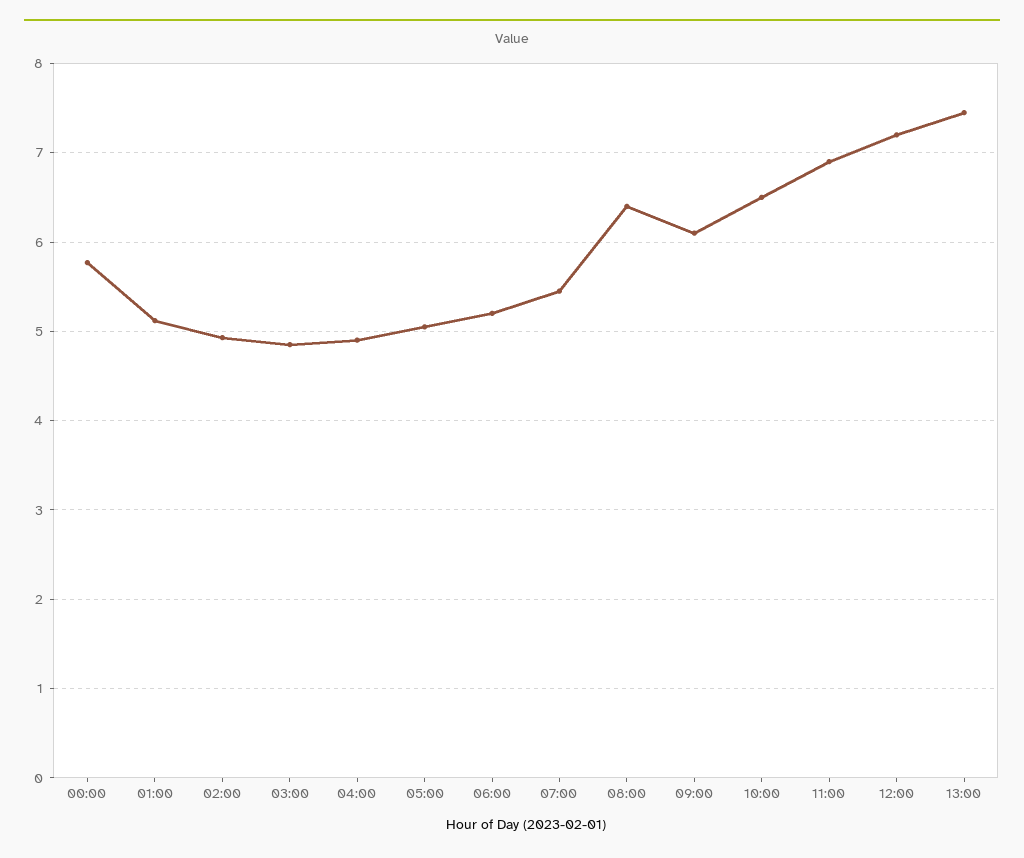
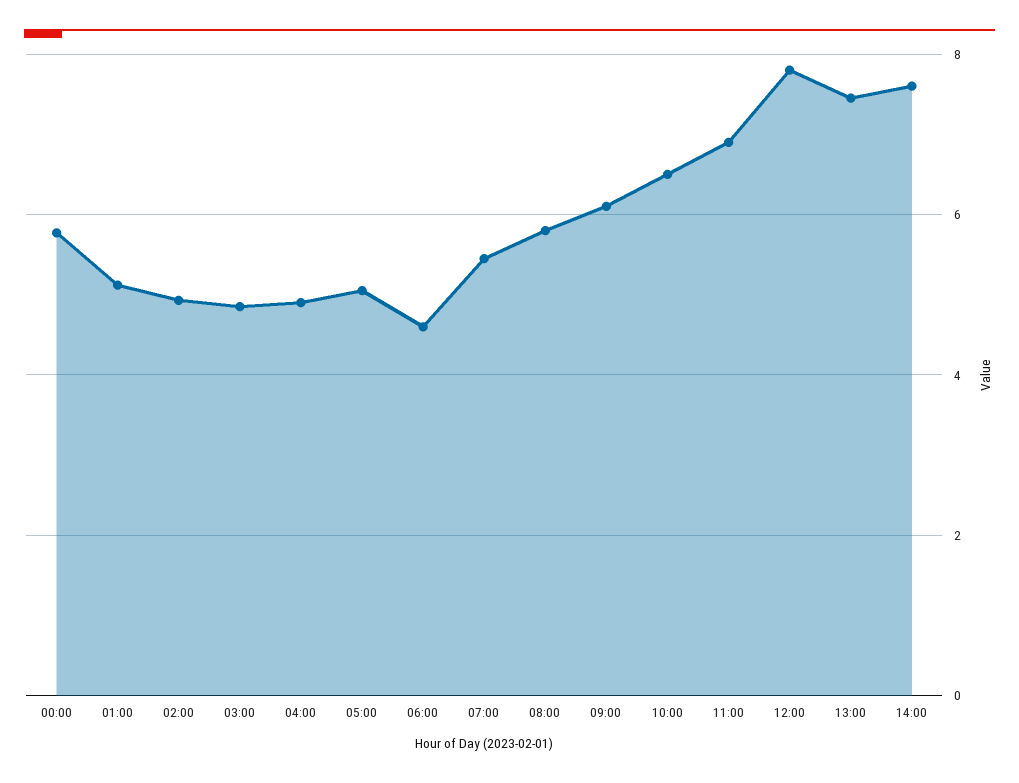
06:00: 5.2 -> 4.6
08:00: 6.4 -> 5.8
12:00: 7.2 -> 7.8
14:00: none -> 7.6

